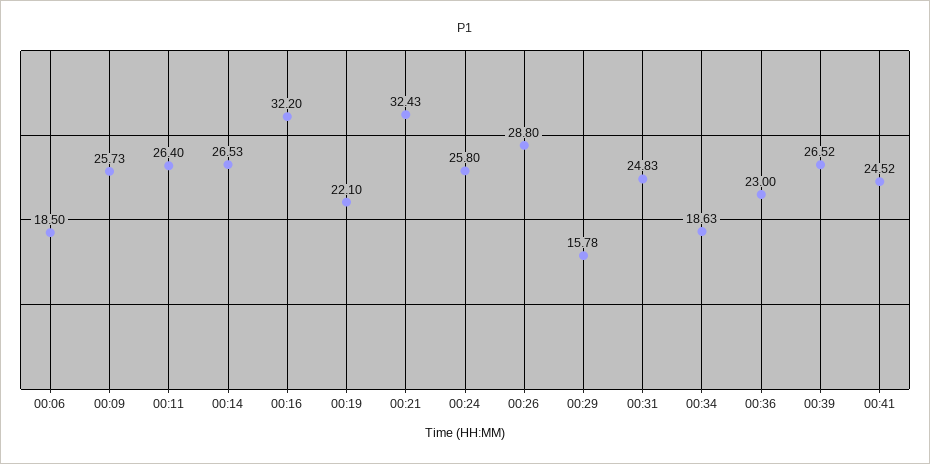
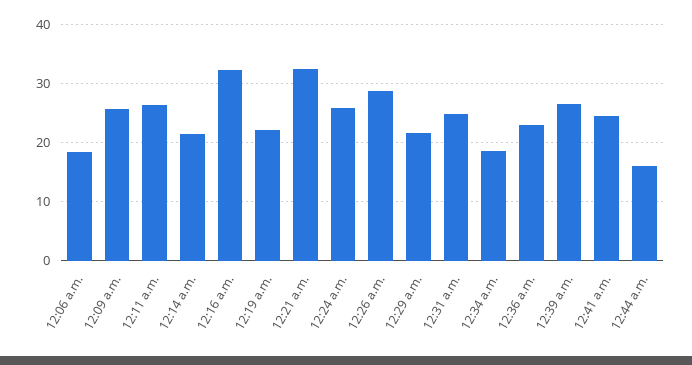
00:14: 26.53 -> 22
00:29: 15.78 -> 22
12:44 a.m.: none -> 16

